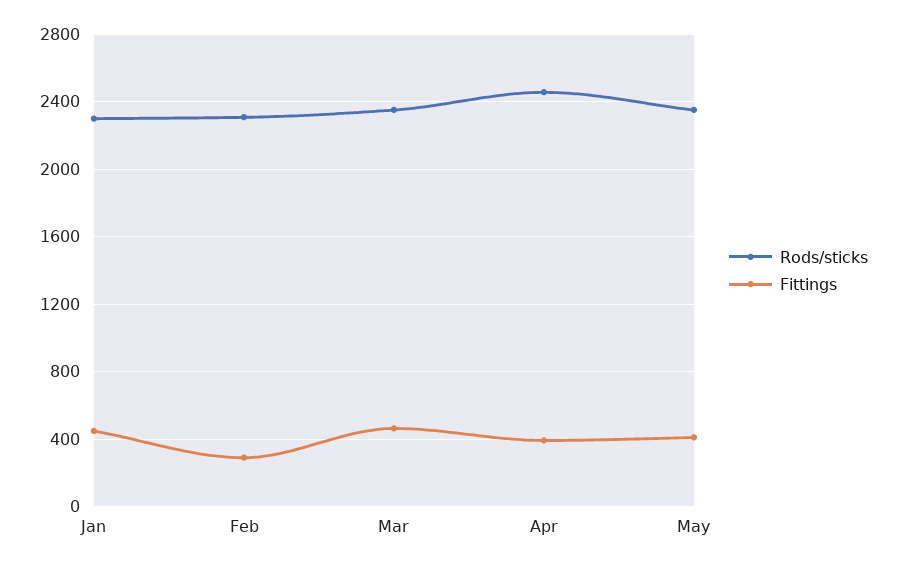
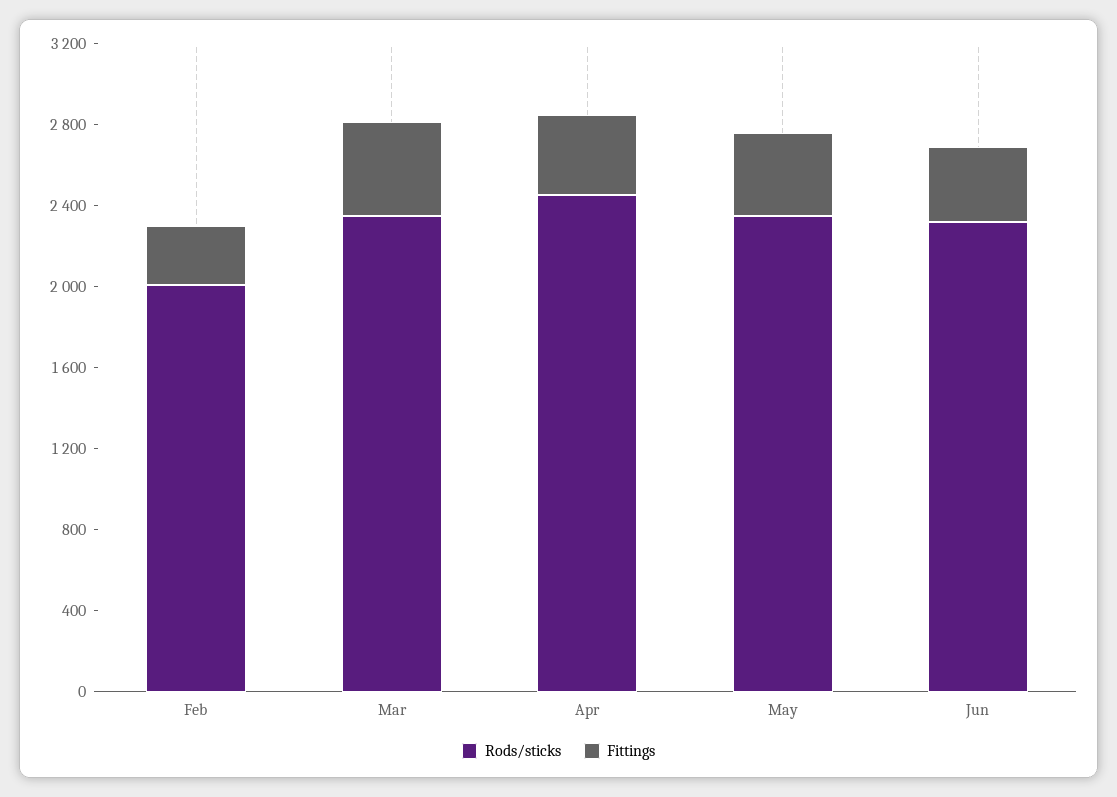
Rods/sticks, Jan: 2300 -> none
Fittings, Jan: 450 -> none
Rods/sticks, Feb: 2300 -> 2000
Rods/sticks, Jun: none -> 2300
Fittings, Jun: none -> 400

